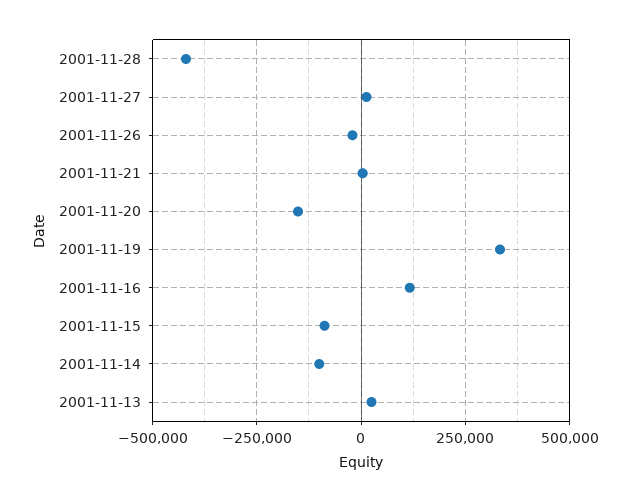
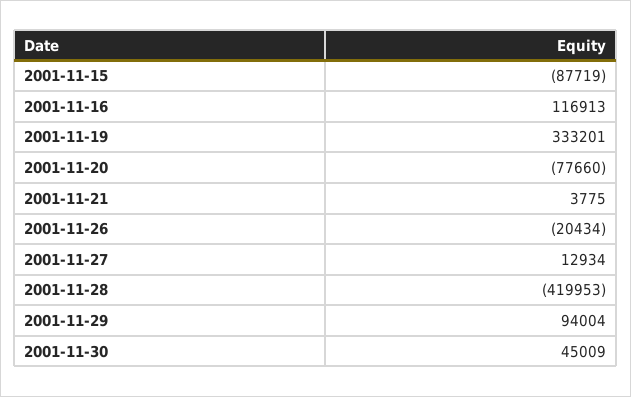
2001-11-20: -150000 -> -77660
2001-11-14: -100000 -> none
2001-11-13: 25000 -> none
2001-11-29: none -> 94004
2001-11-30: none -> 45009

